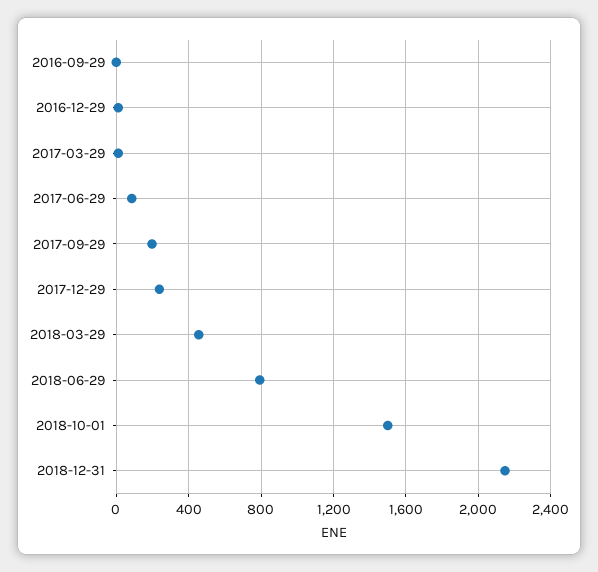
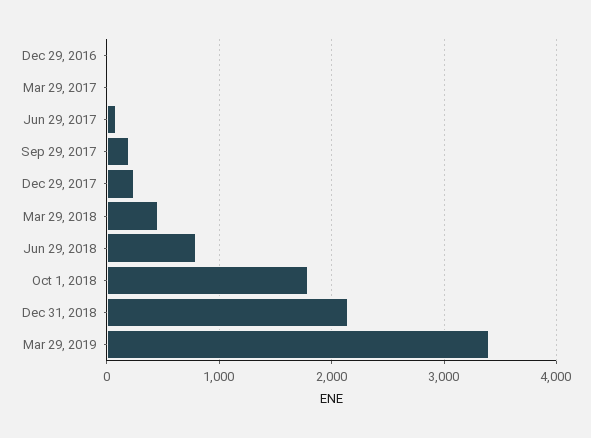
2016-09-29: 0 -> none
2018-10-01: 1500 -> 1800
Mar 29, 2019: none -> 3400

